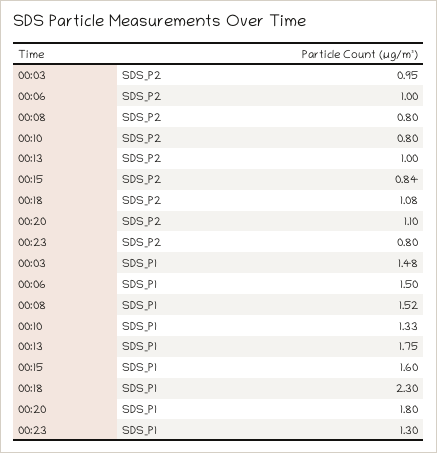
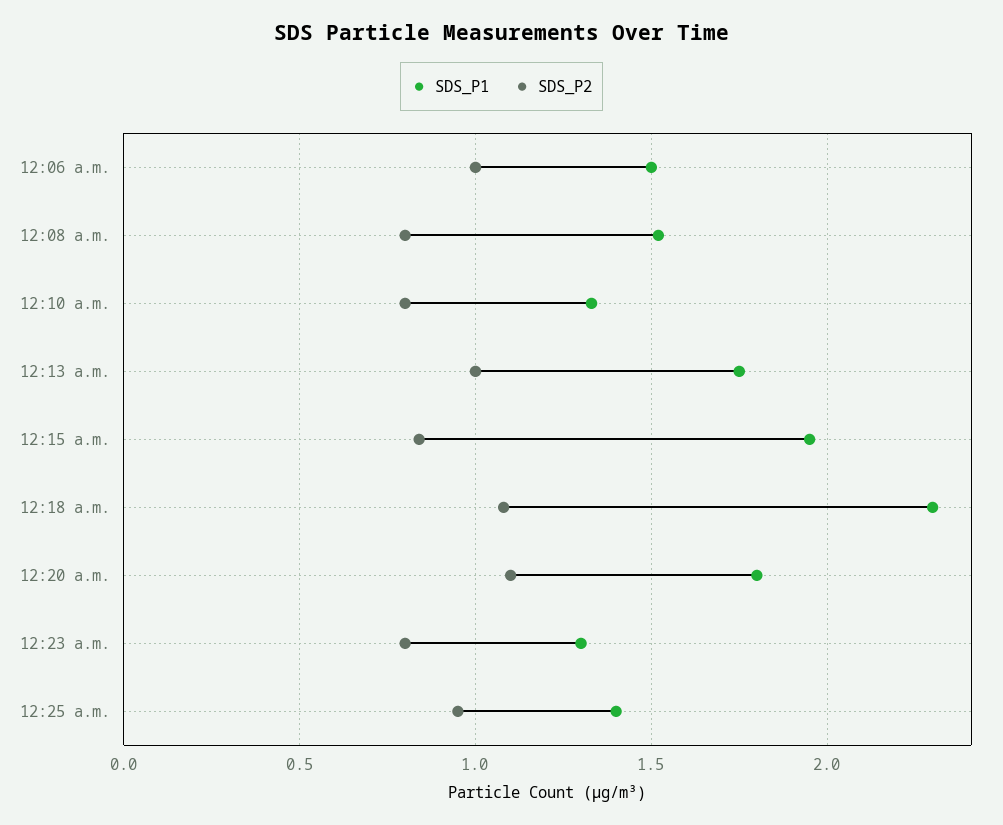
SDS_P2, 00:03: 0.95 -> none
SDS_P1, 00:03: 1.48 -> none
SDS_P1, 00:15: 1.6 -> 1.95
SDS_P1, 12:25 a.m.: none -> 1.4
SDS_P2, 12:25 a.m.: none -> 0.95

